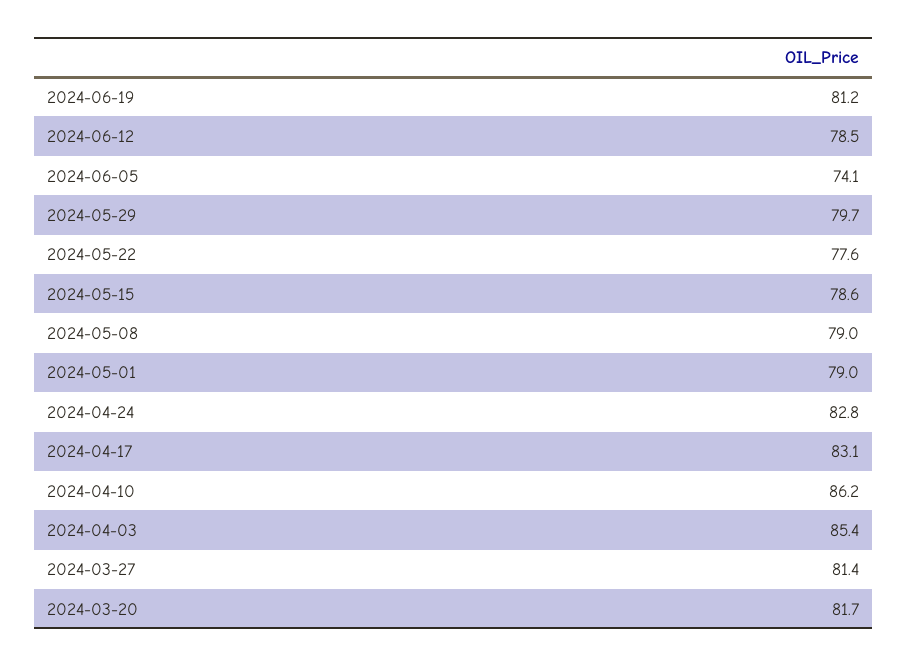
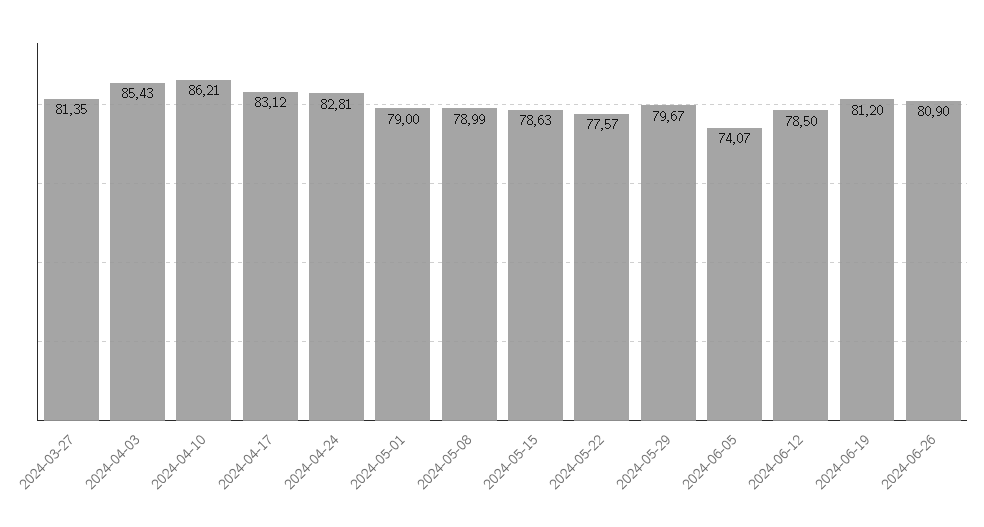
2024-03-20: 81.7 -> none
2024-06-26: none -> 80.9

